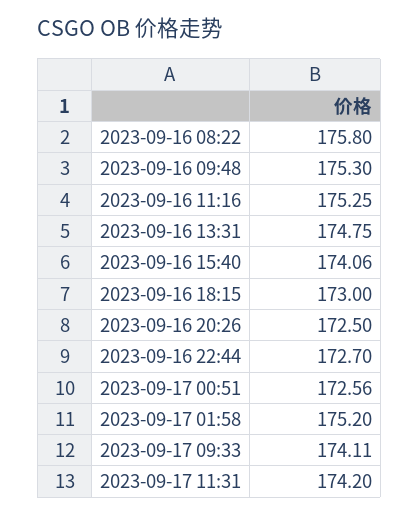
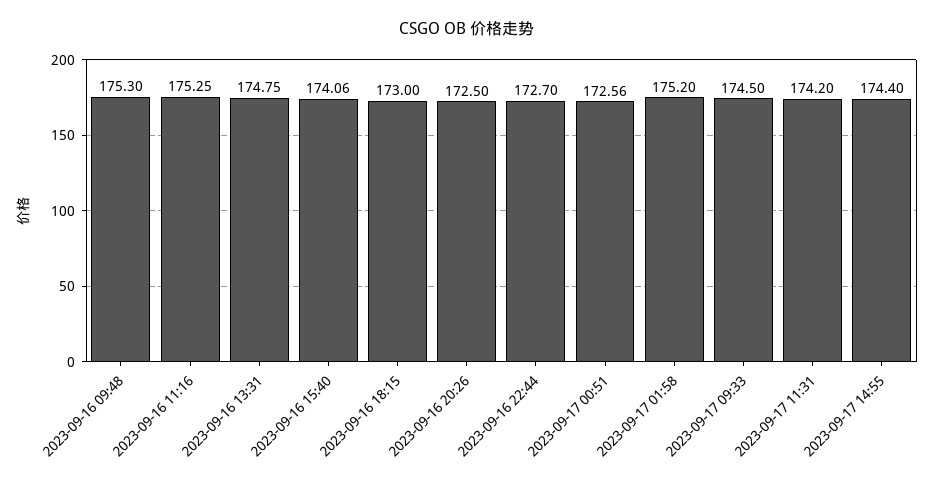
2023-09-16 08:22: 175.8 -> none
2023-09-17 09:33: 174.11 -> 174.5
2023-09-17 14:55: none -> 174.4

